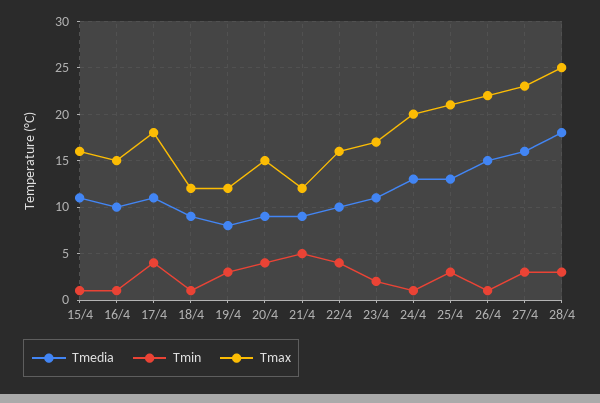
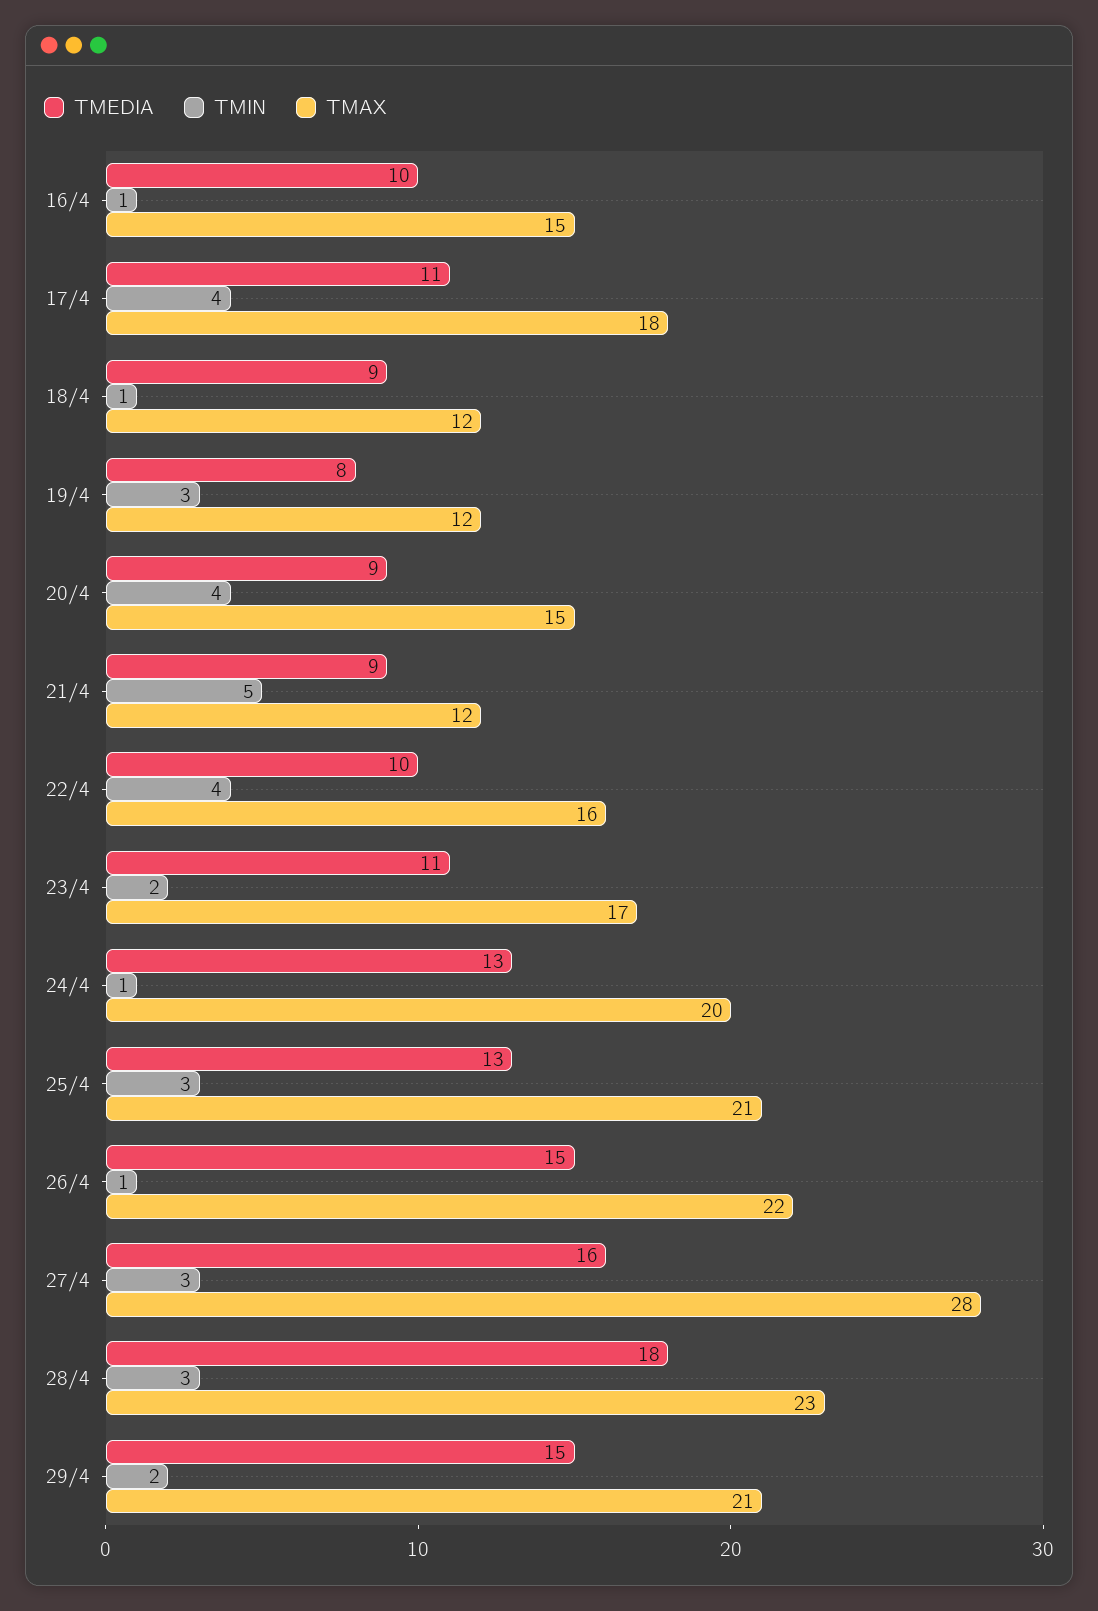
Tmedia, 15/4: 11 -> none
Tmin, 15/4: 1 -> none
Tmax, 15/4: 16 -> none
Tmax, 27/4: 23 -> 28
Tmax, 28/4: 25 -> 23
Tmedia, 29/4: none -> 15
Tmin, 29/4: none -> 2
Tmax, 29/4: none -> 21

